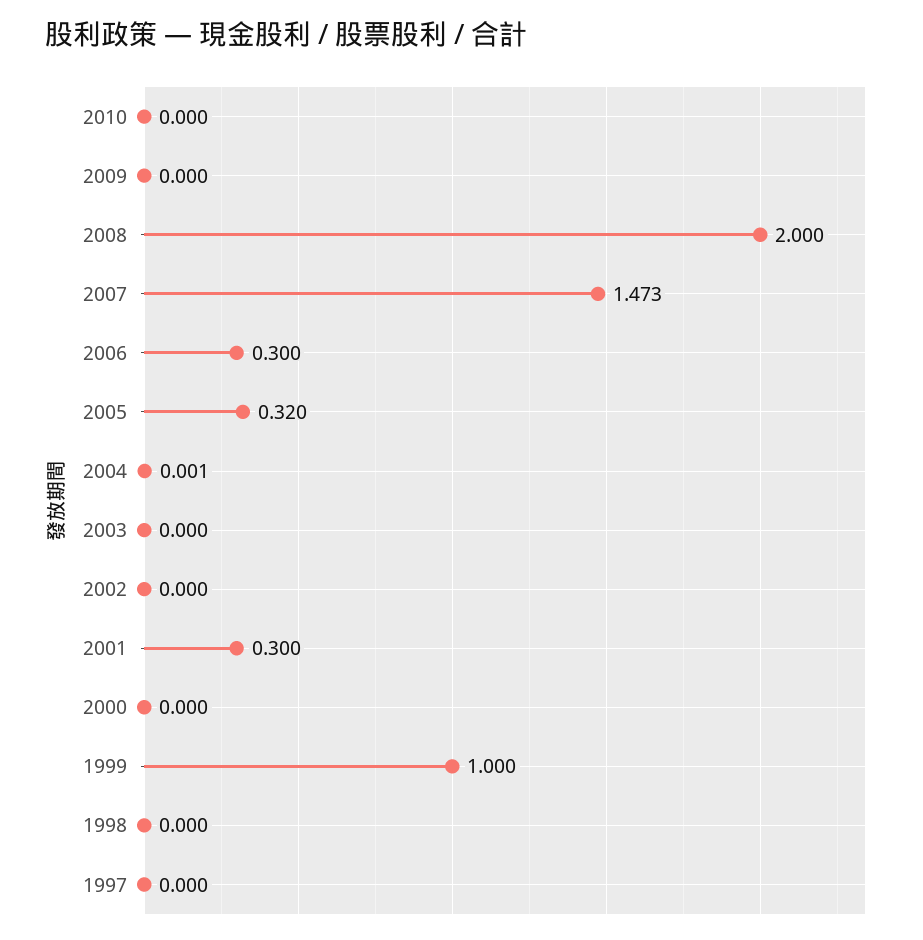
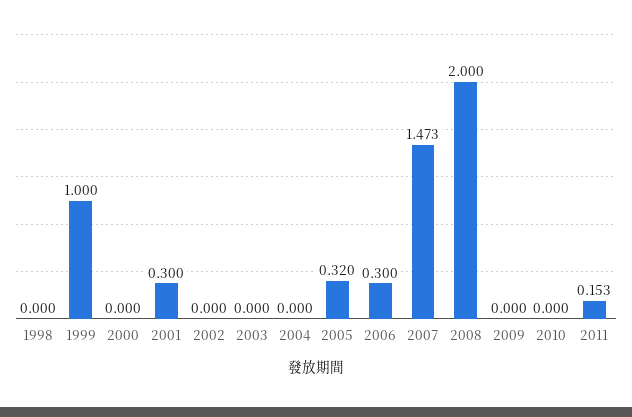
2004: 0.001 -> 0
1997: 0 -> none
2011: none -> 0.153

